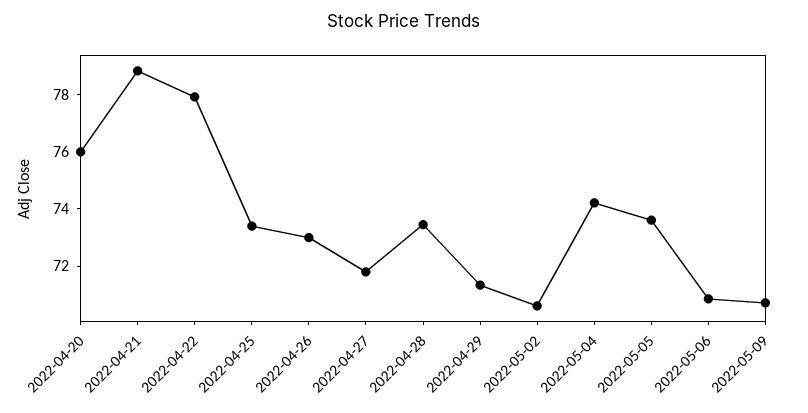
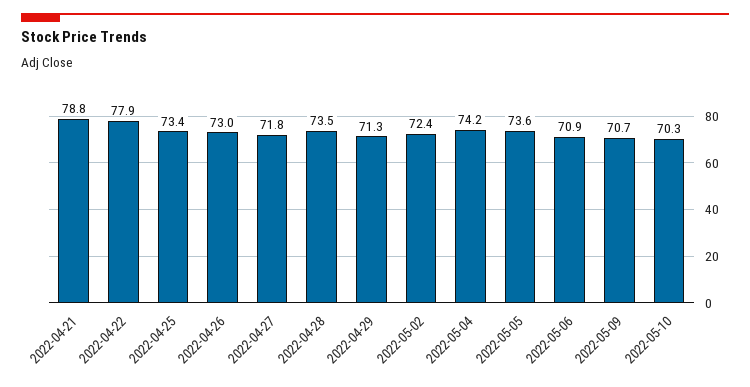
2022-04-20: 76 -> none
2022-05-02: 70.5 -> 72.4
2022-05-10: none -> 70.3

